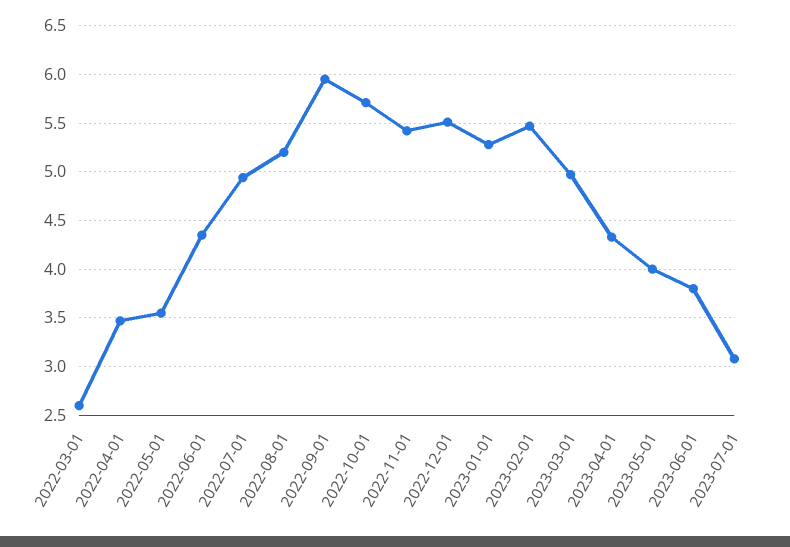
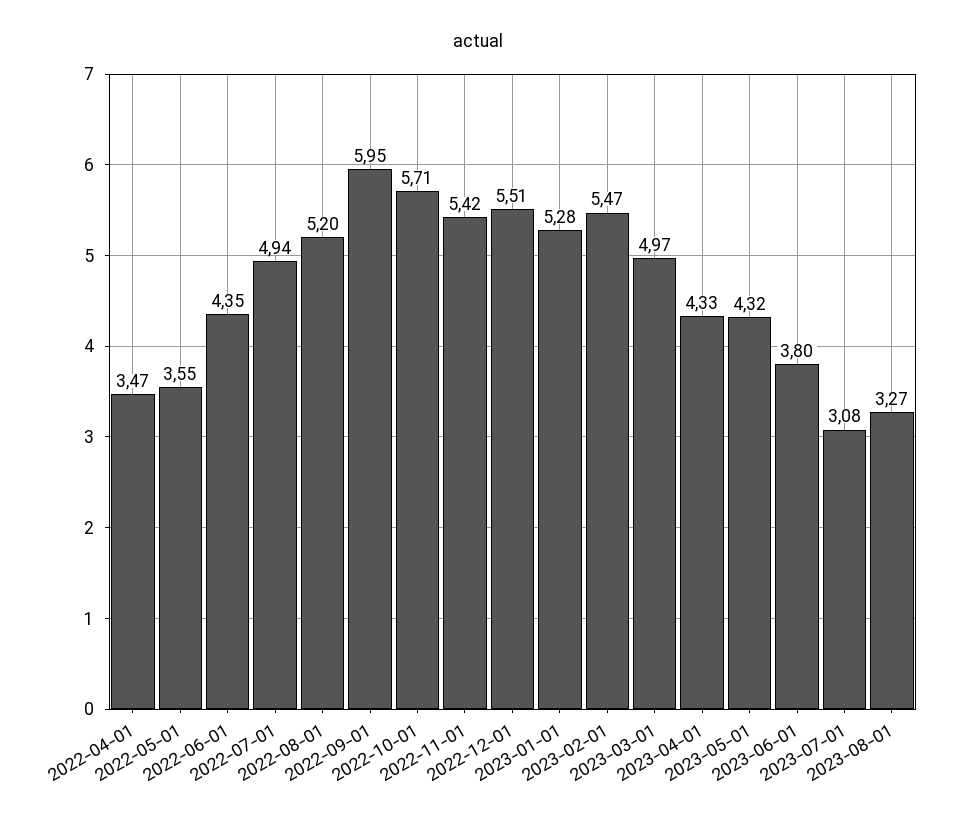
2022-03-01: 2.6 -> none
2023-05-01: 4 -> 4.32
2023-08-01: none -> 3.27

